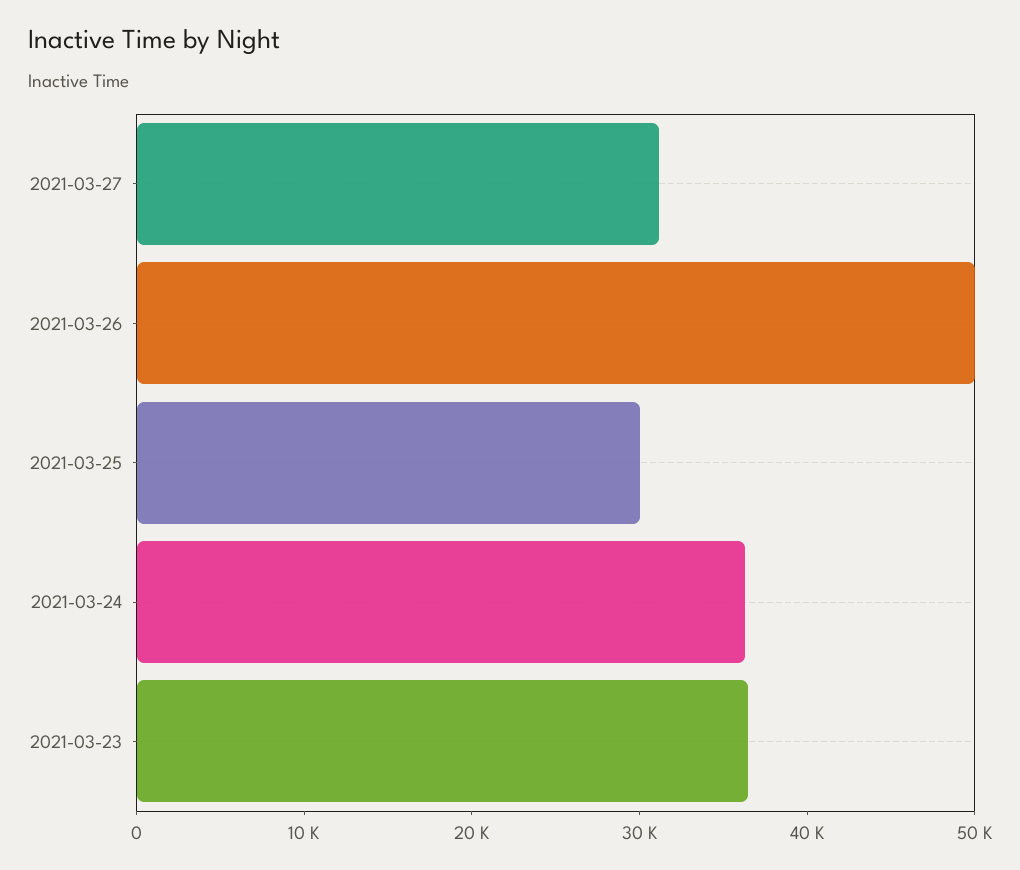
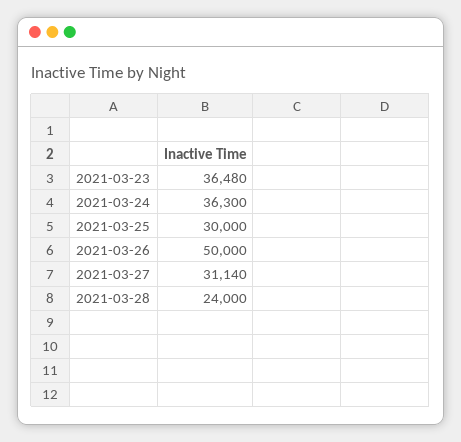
2021-03-28: none -> 24000

